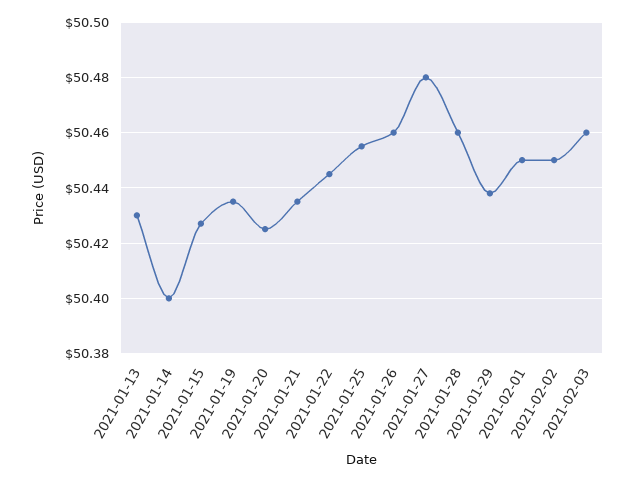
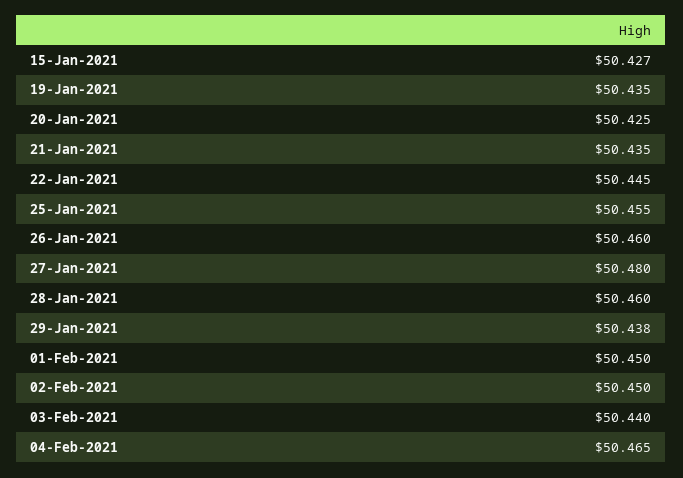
2021-01-13: 50.43 -> none
2021-01-14: 50.4 -> none
2021-02-03: 50.46 -> 50.44
04-Feb-2021: none -> 50.465

